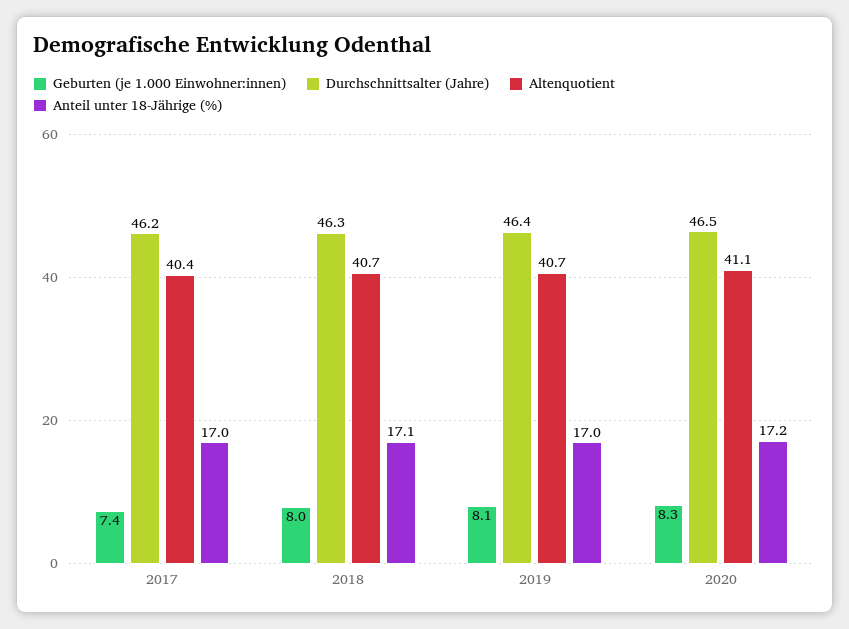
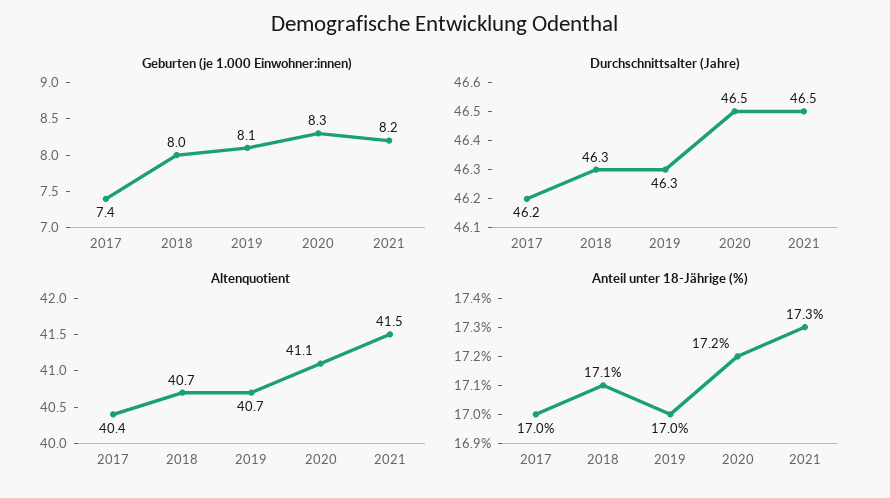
Durchschnittsalter (Jahre), 2019: 46.4 -> 46.3
Geburten (je 1.000 Einwohner:innen), 2021: none -> 8.2
Durchschnittsalter (Jahre), 2021: none -> 46.5
Altenquotient, 2021: none -> 41.5
Anteil unter 18-Jährige (%), 2021: none -> 17.3

